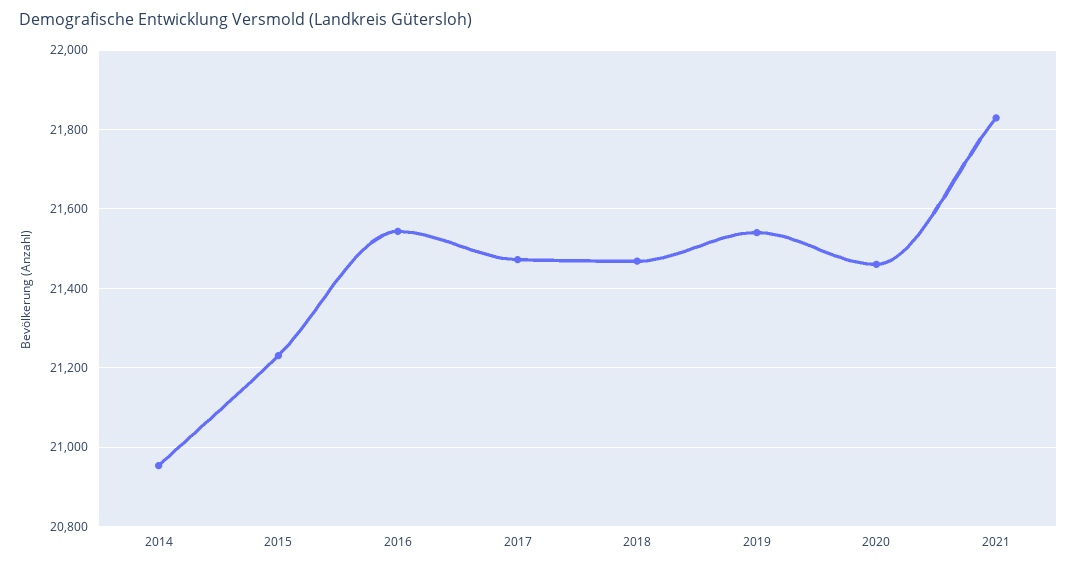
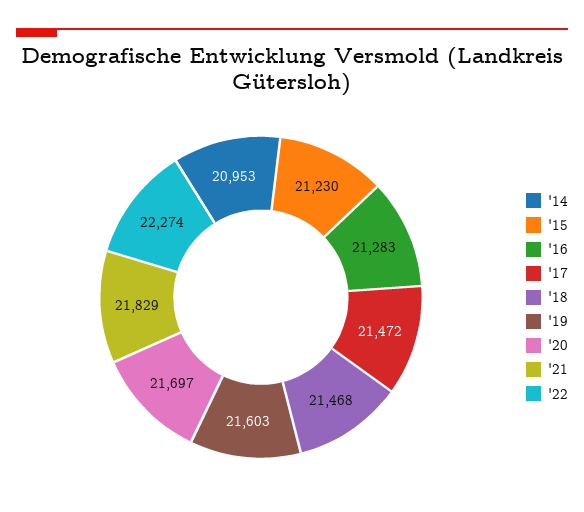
2016: 21540 -> 21283
2019: 21540 -> 21603
2020: 21460 -> 21697
'22: none -> 22274

